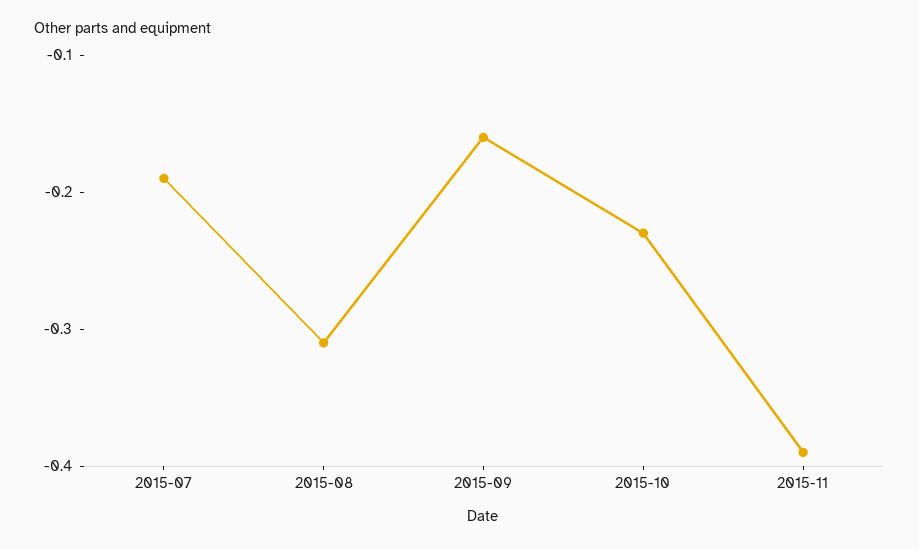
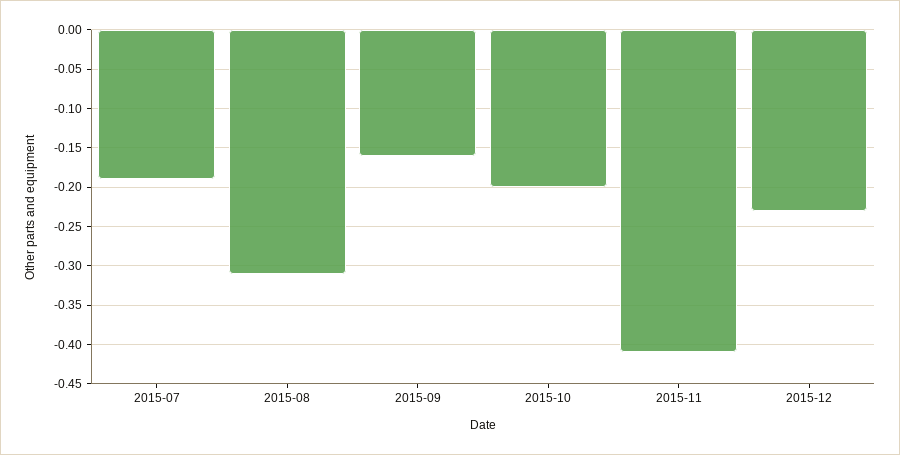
2015-10: -0.23 -> -0.2
2015-11: -0.39 -> -0.41
2015-12: none -> -0.23

